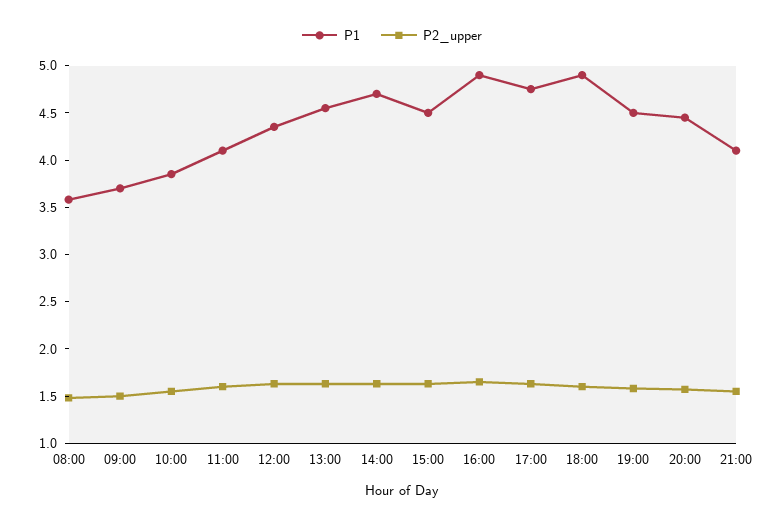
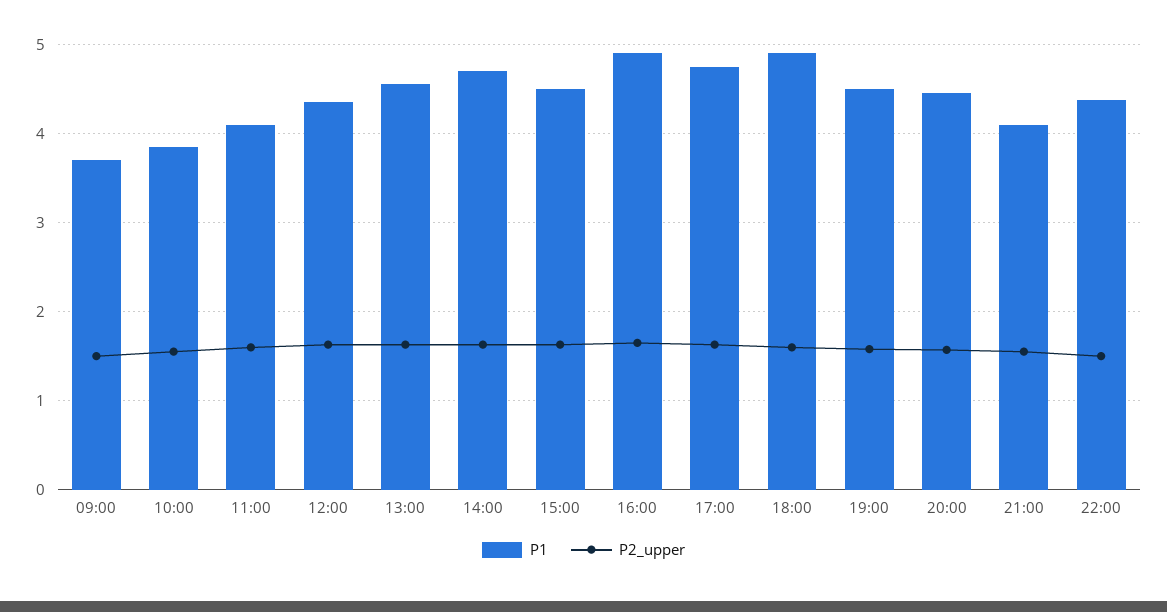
P1, 08:00: 3.6 -> none
P2_upper, 08:00: 1.5 -> none
P1, 22:00: none -> 4.4
P2_upper, 22:00: none -> 1.5

